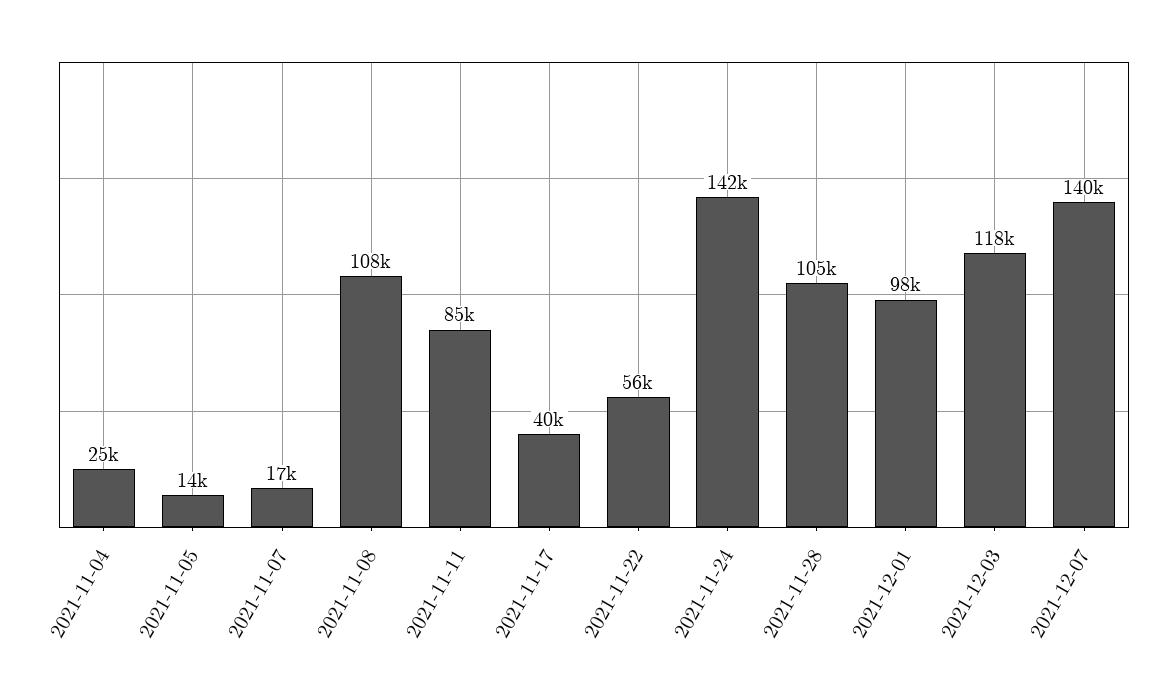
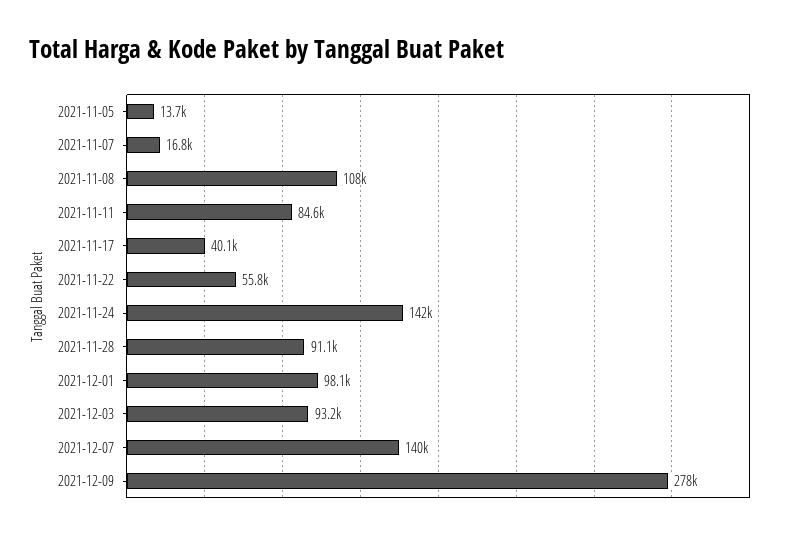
2021-11-04: 25000 -> none
2021-11-28: 105000 -> 91100
2021-12-03: 118000 -> 93200
2021-12-09: none -> 278000

